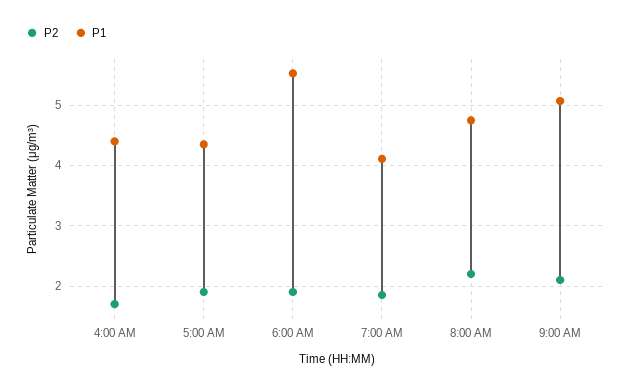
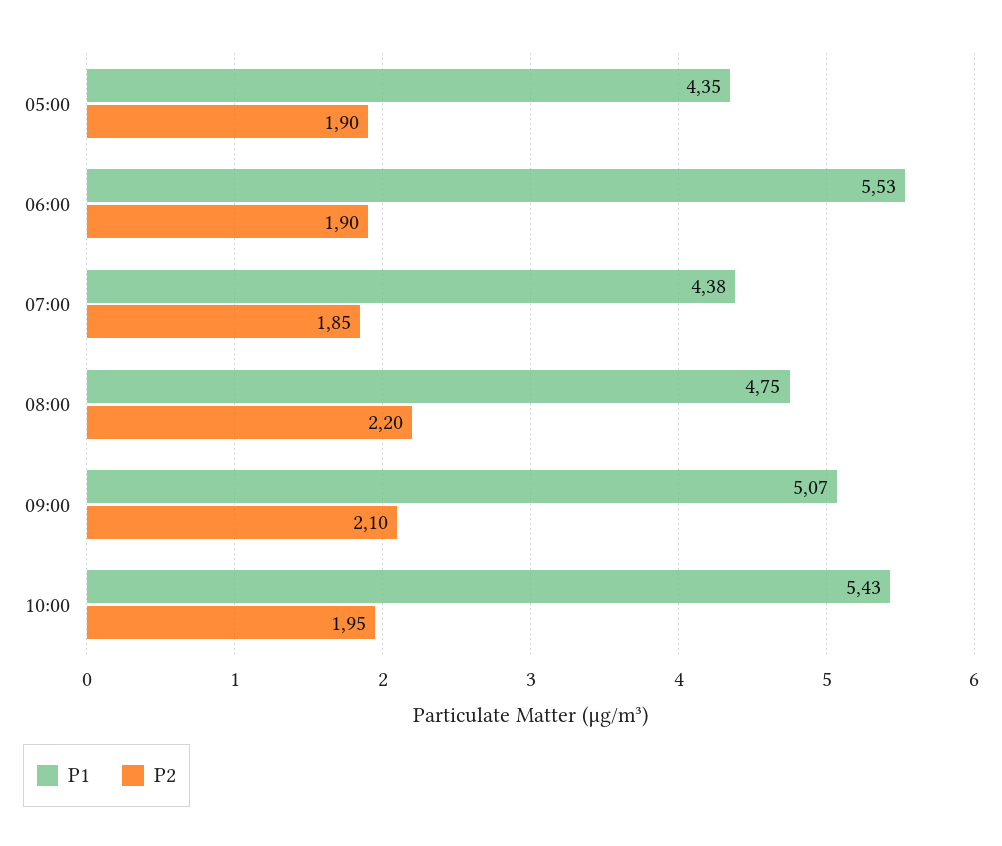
P2, 4:00 AM: 1.7 -> none
P1, 4:00 AM: 4.4 -> none
P1, 7:00 AM: 4.1 -> 4.38
P1, 10:00: none -> 5.43
P2, 10:00: none -> 1.95

